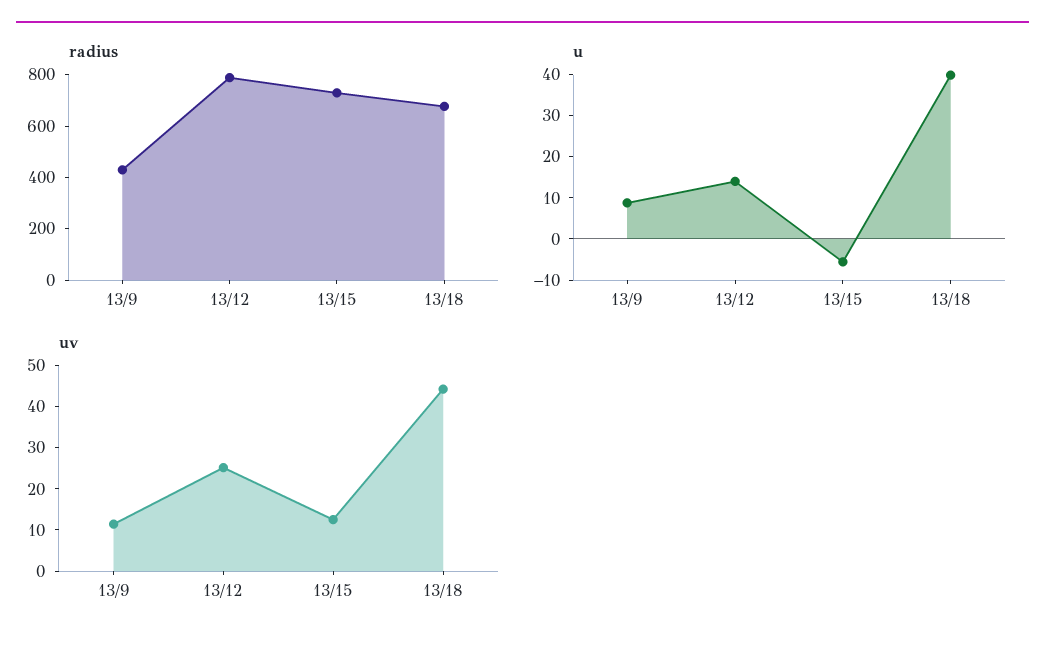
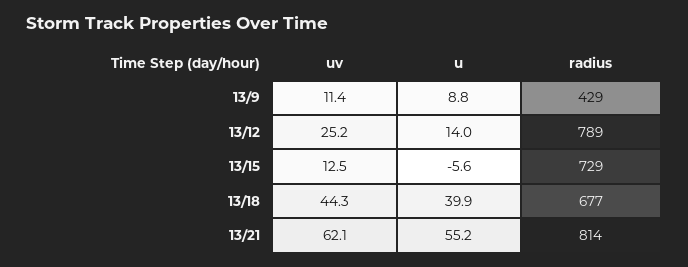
uv, 13/21: none -> 62.1
u, 13/21: none -> 55.2
radius, 13/21: none -> 814

